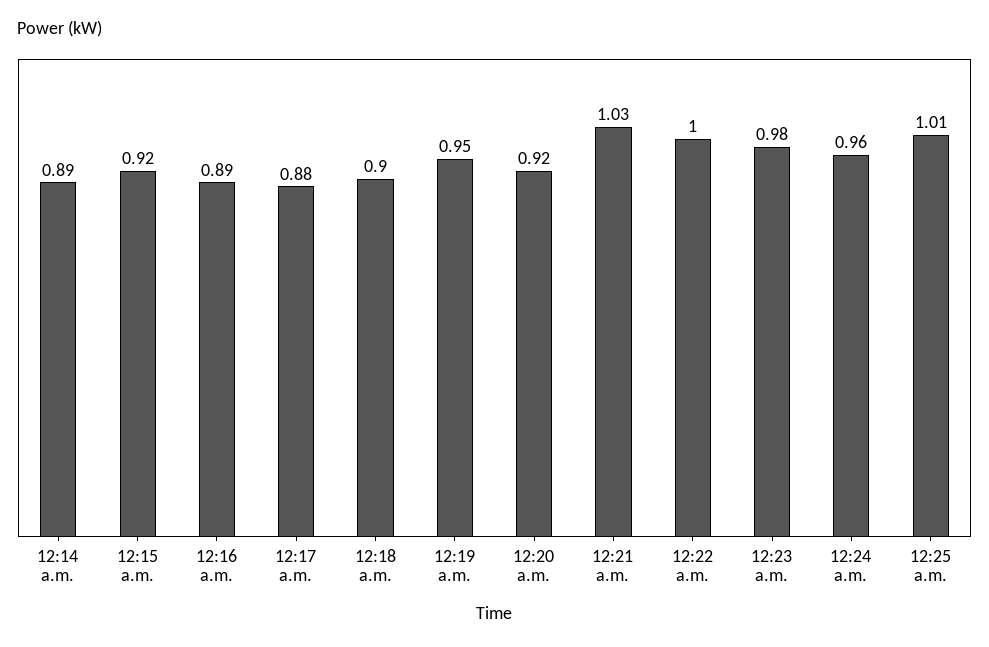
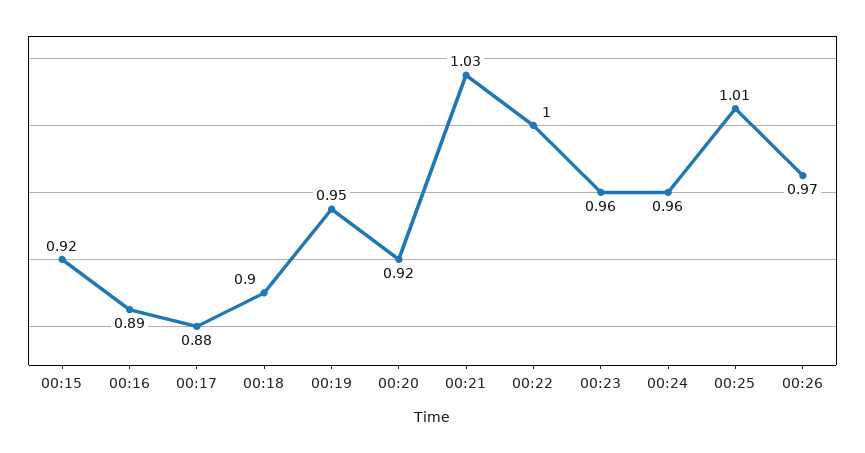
12:14 a.m.: 0.89 -> none
12:23 a.m.: 0.98 -> 0.96
00:26: none -> 0.97

